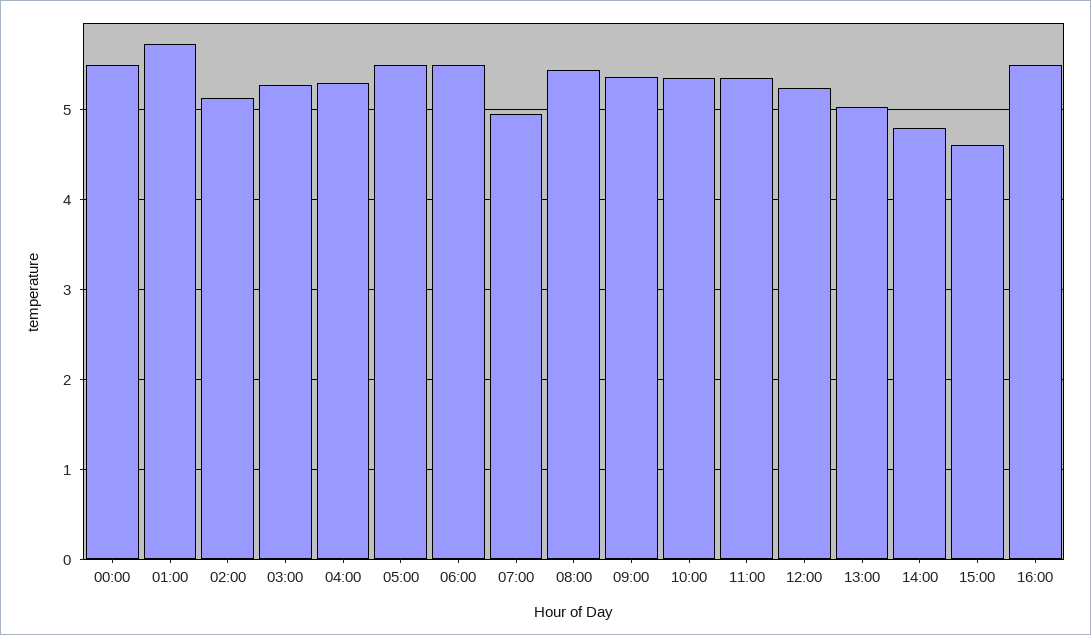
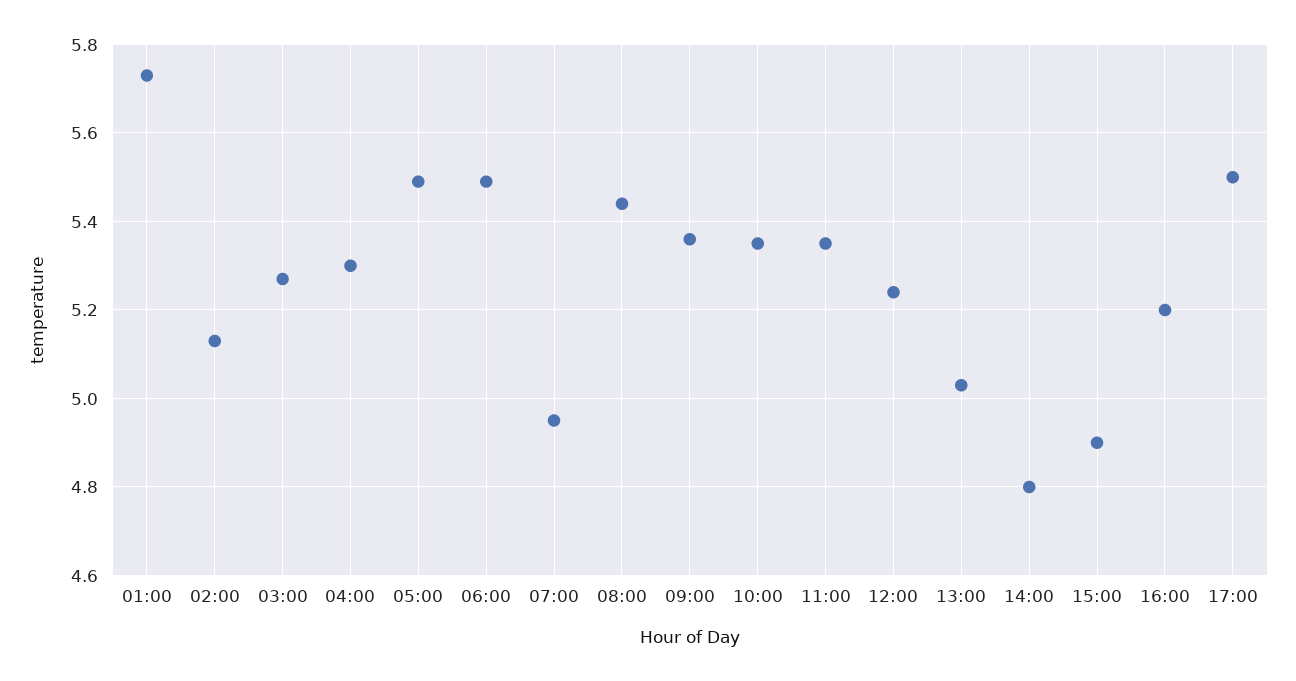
00:00: 5.5 -> none
15:00: 4.6 -> 4.9
16:00: 5.5 -> 5.2
17:00: none -> 5.5

